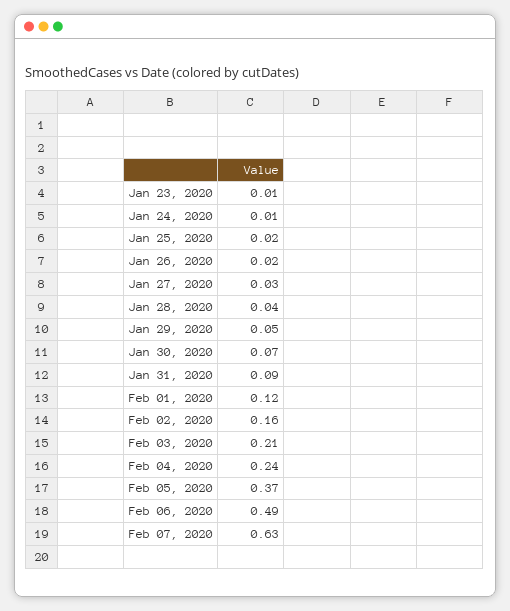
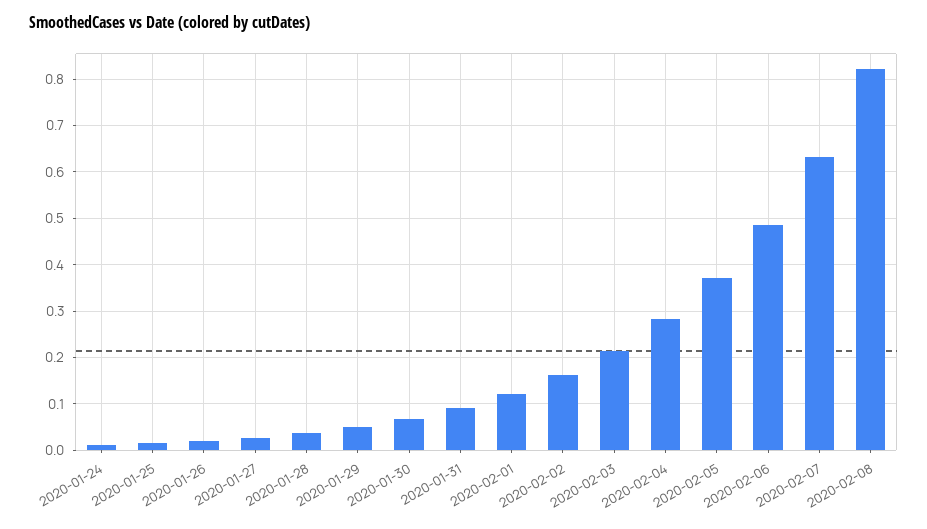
Jan 23, 2020: 0.01 -> none
Feb 04, 2020: 0.24 -> 0.28
2020-02-08: none -> 0.82

